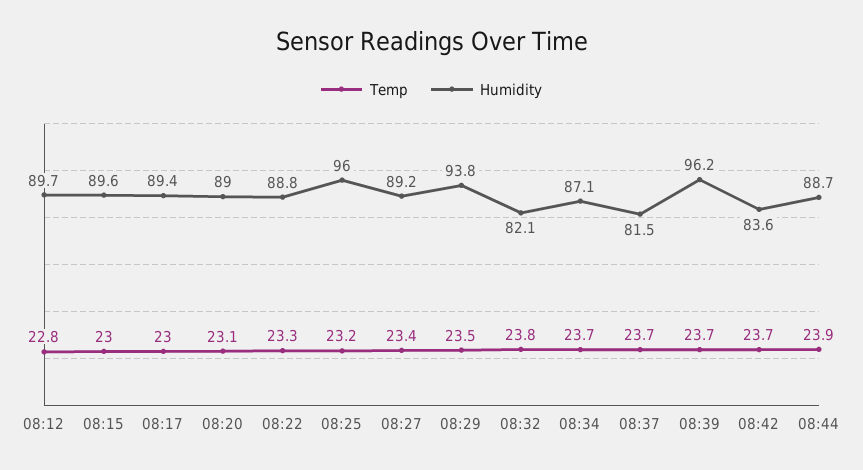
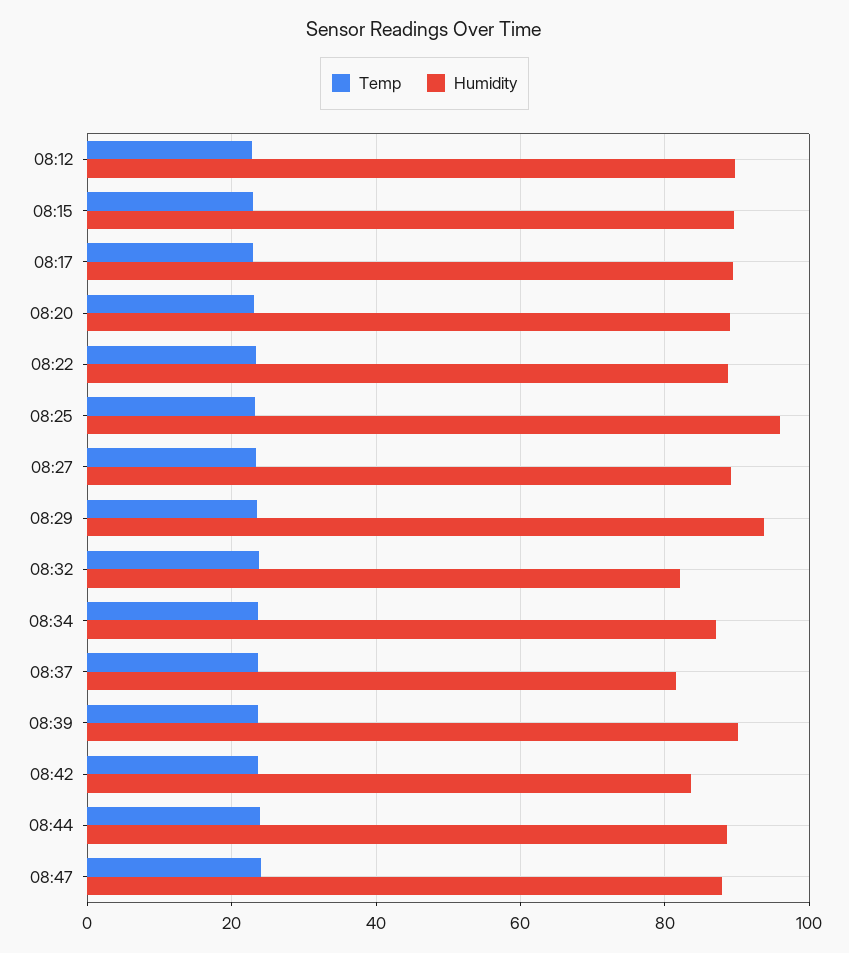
Humidity, 08:39: 96.2 -> 90
Temp, 08:47: none -> 24
Humidity, 08:47: none -> 88

